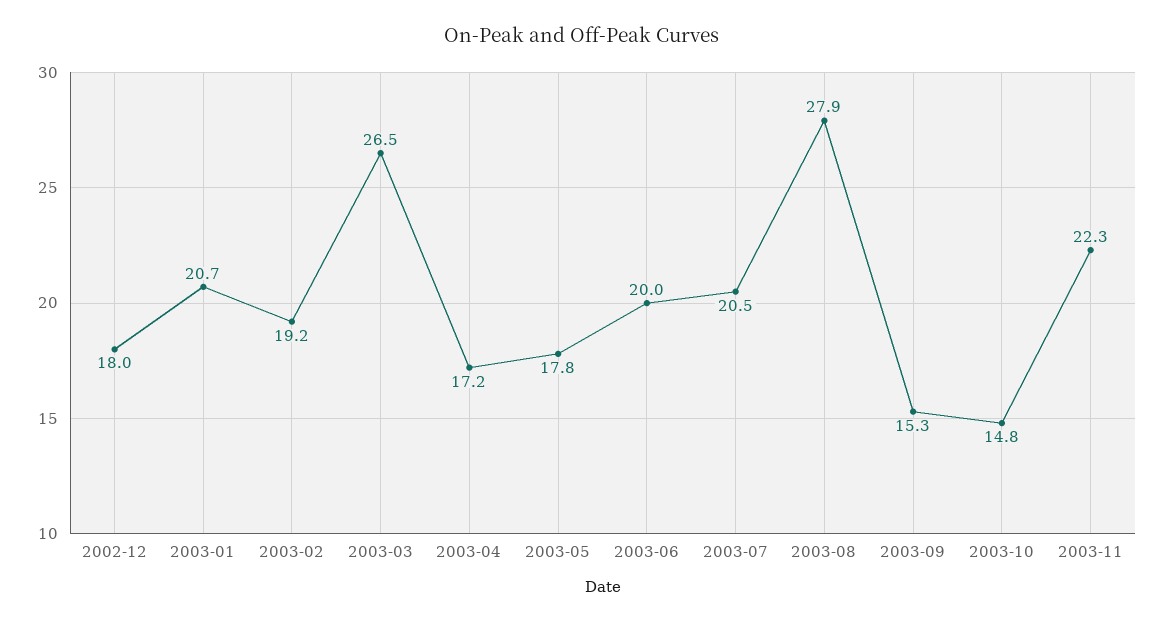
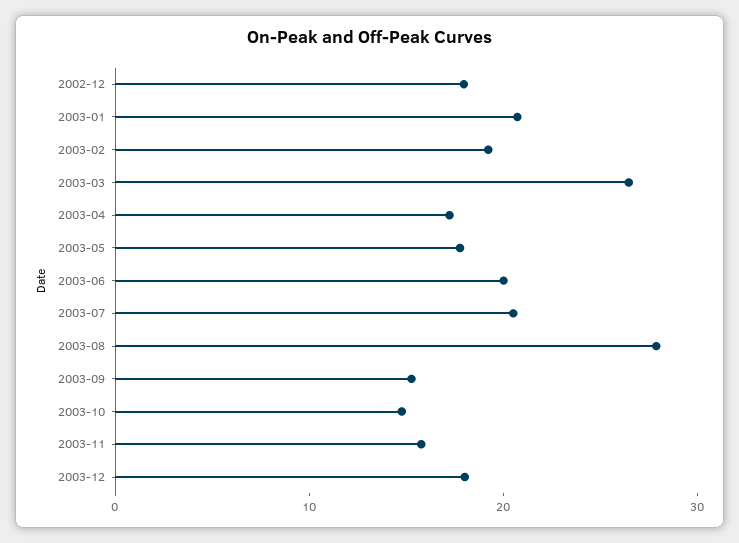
2003-11: 22.3 -> 16
2003-12: none -> 18

